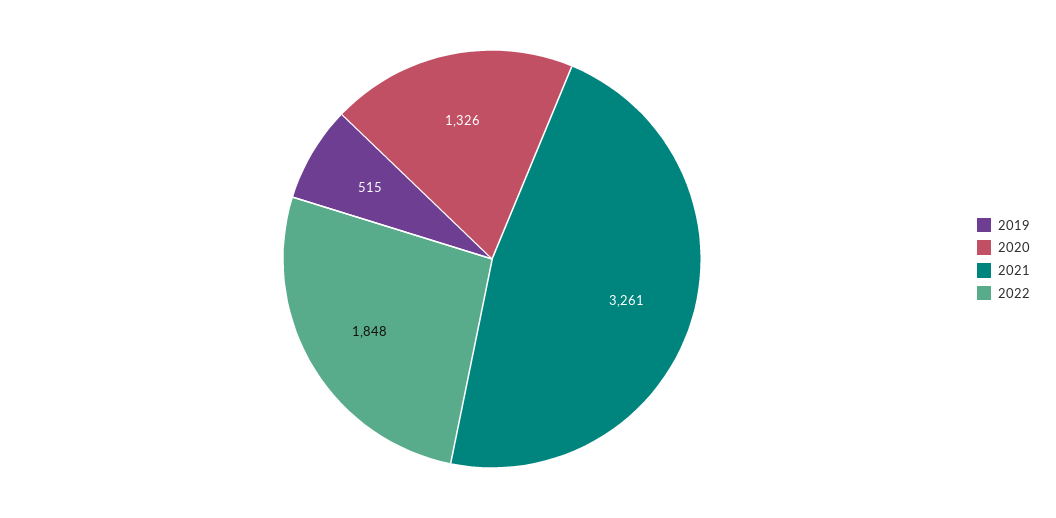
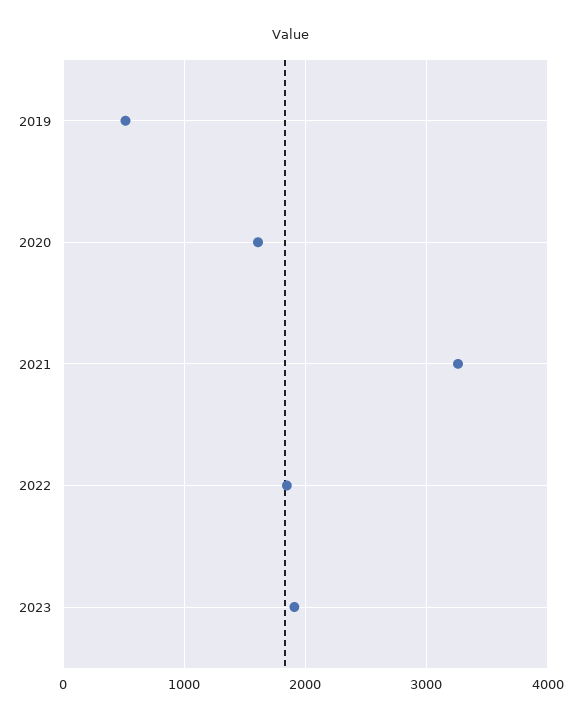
2020: 1326 -> 1600
2023: none -> 1900

